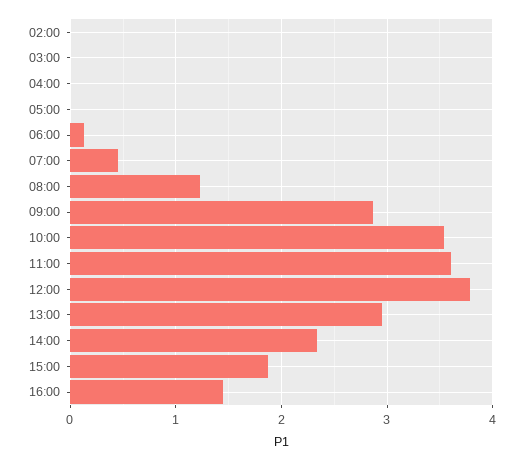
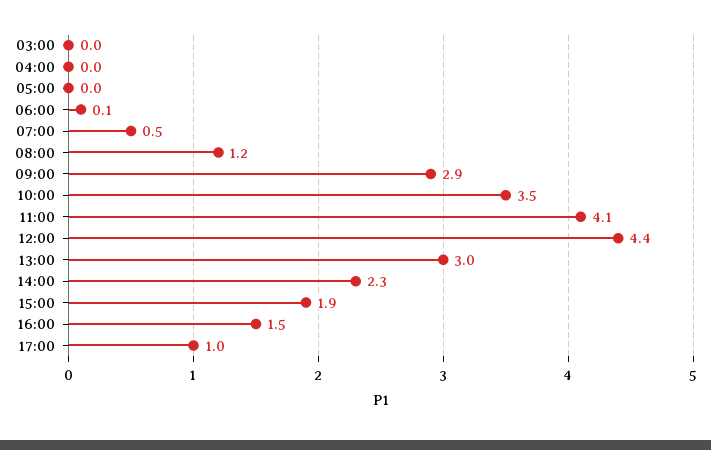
02:00: 0 -> none
11:00: 3.6 -> 4.1
12:00: 3.8 -> 4.4
17:00: none -> 1

